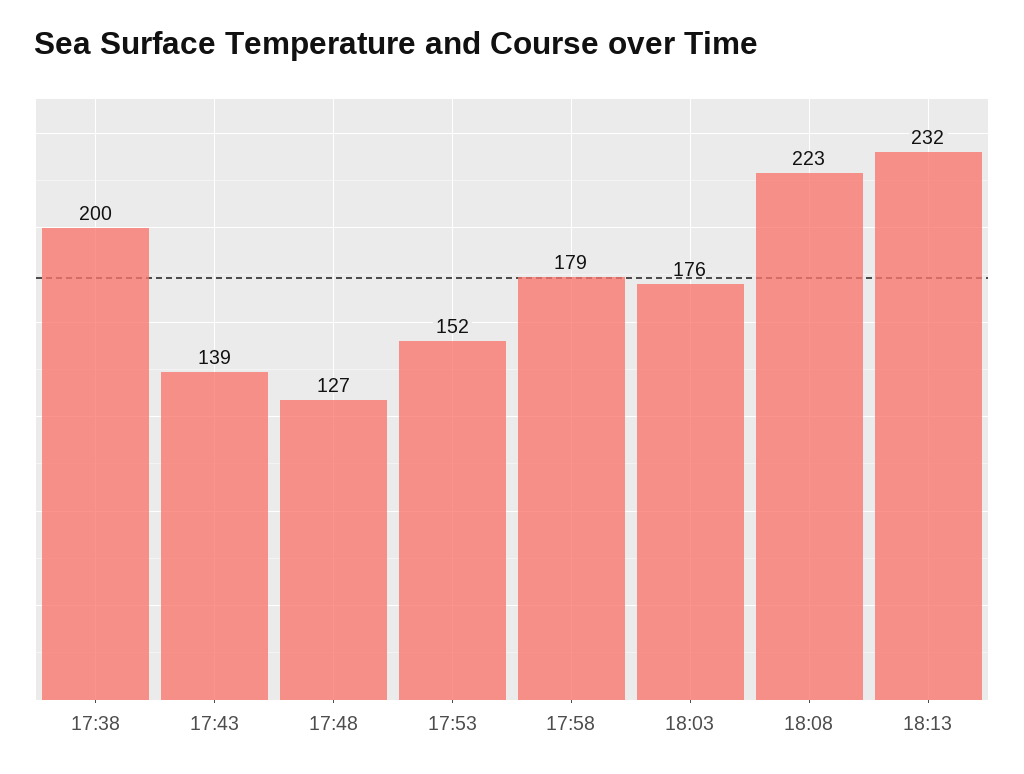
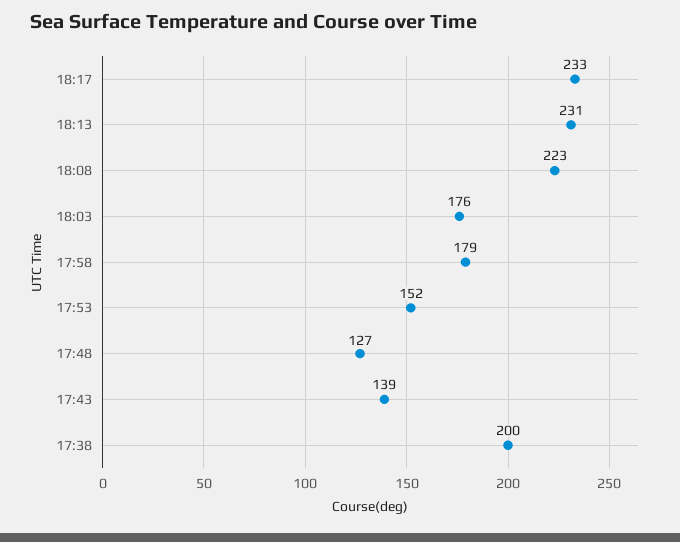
18:13: 232 -> 231
18:17: none -> 233

